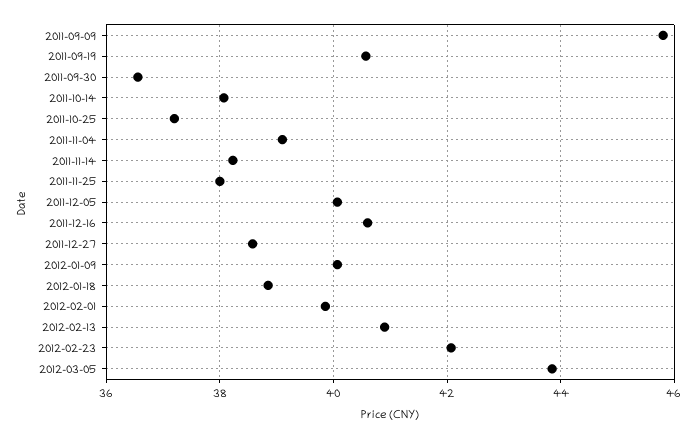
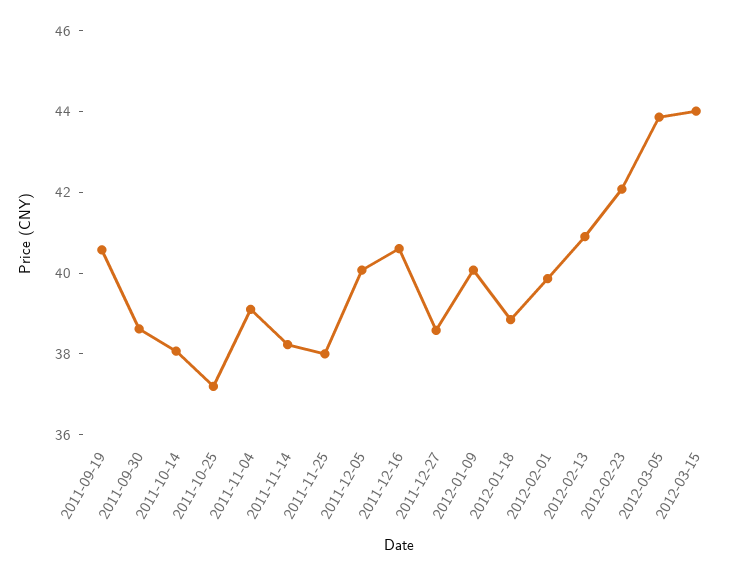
2011-09-09: 45.8 -> none
2011-09-30: 36.6 -> 38.5
2012-03-15: none -> 44

